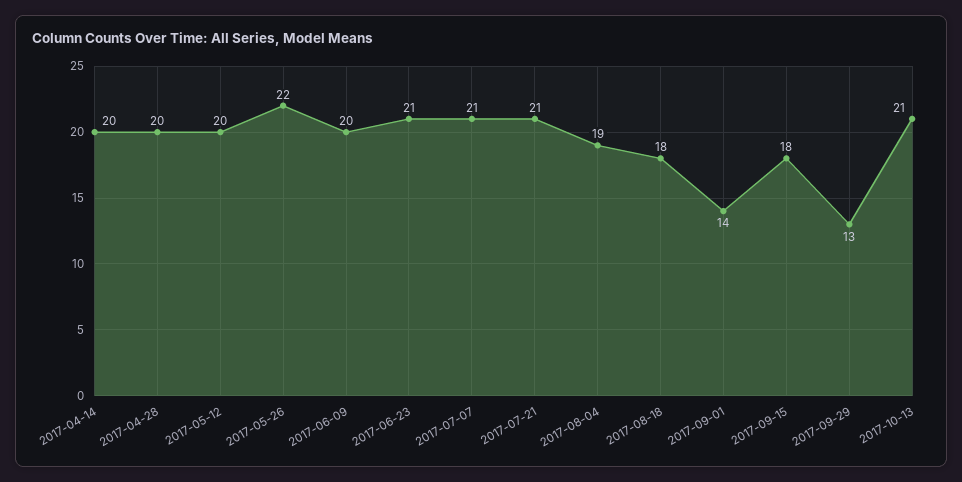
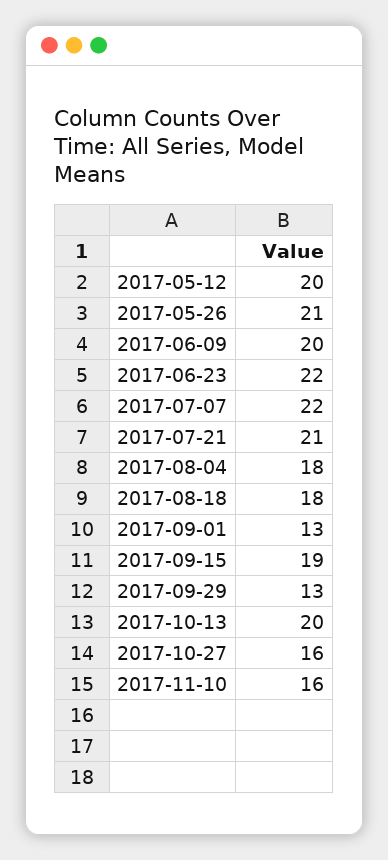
2017-04-14: 20 -> none
2017-04-28: 20 -> none
2017-05-26: 22 -> 21
2017-06-23: 21 -> 22
2017-07-07: 21 -> 22
2017-08-04: 19 -> 18
2017-09-01: 14 -> 13
2017-09-15: 18 -> 19
2017-10-13: 21 -> 20
2017-10-27: none -> 16
2017-11-10: none -> 16

